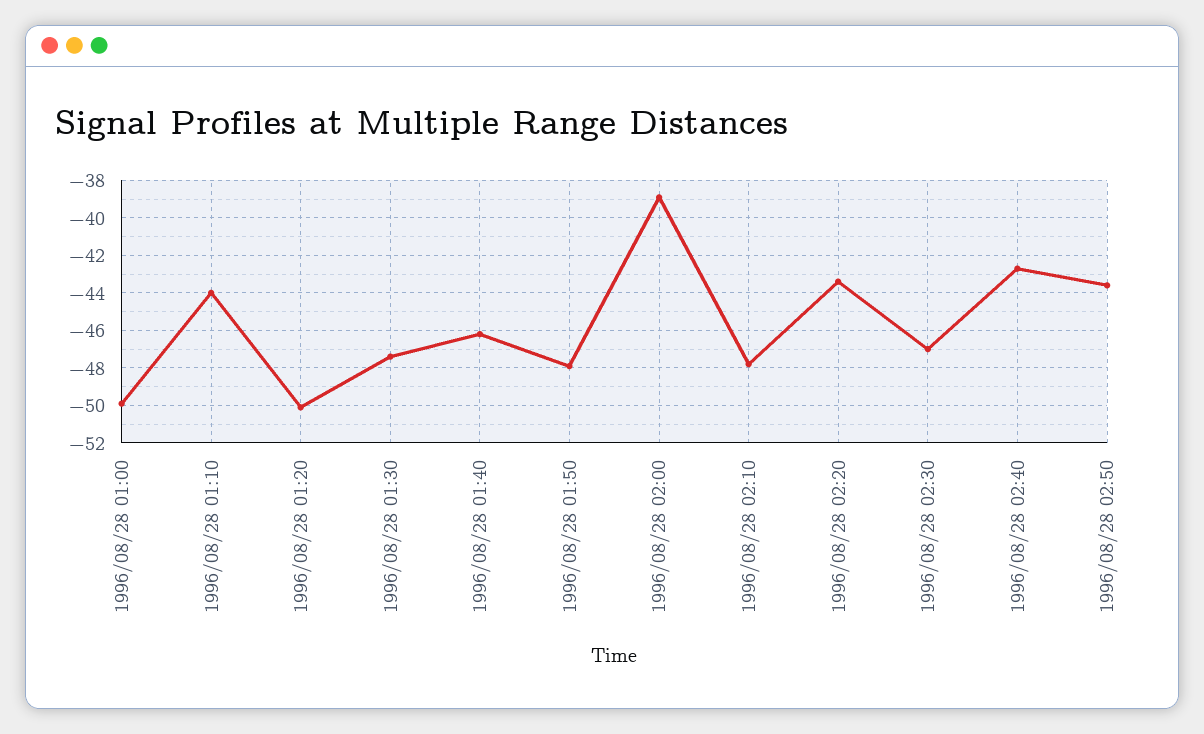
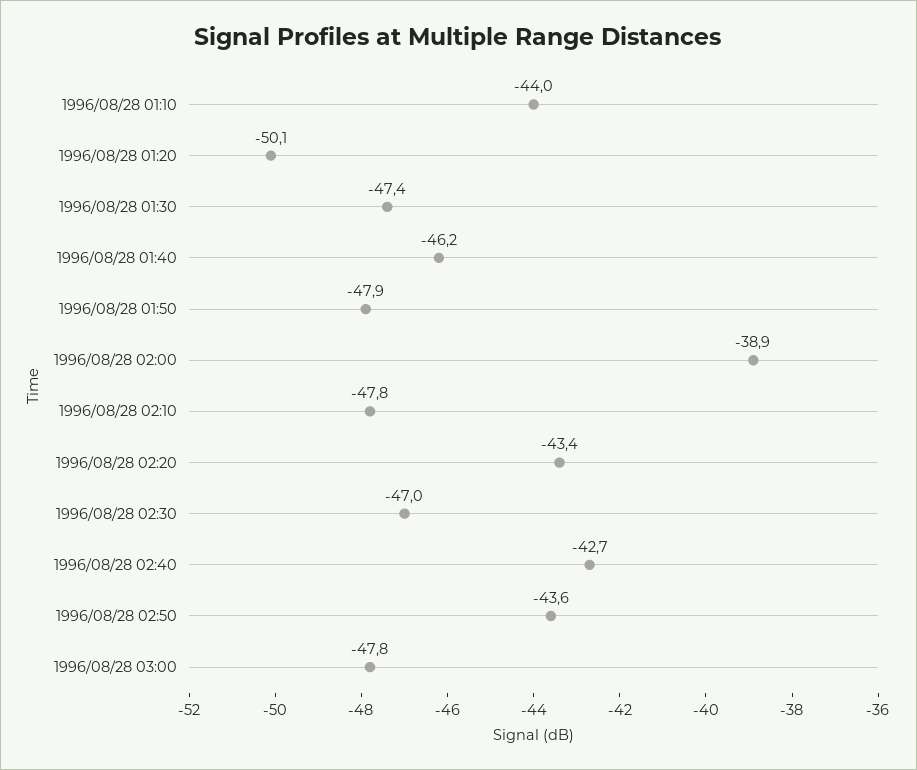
1996/08/28 01:00: -50 -> none
1996/08/28 03:00: none -> -47.8

